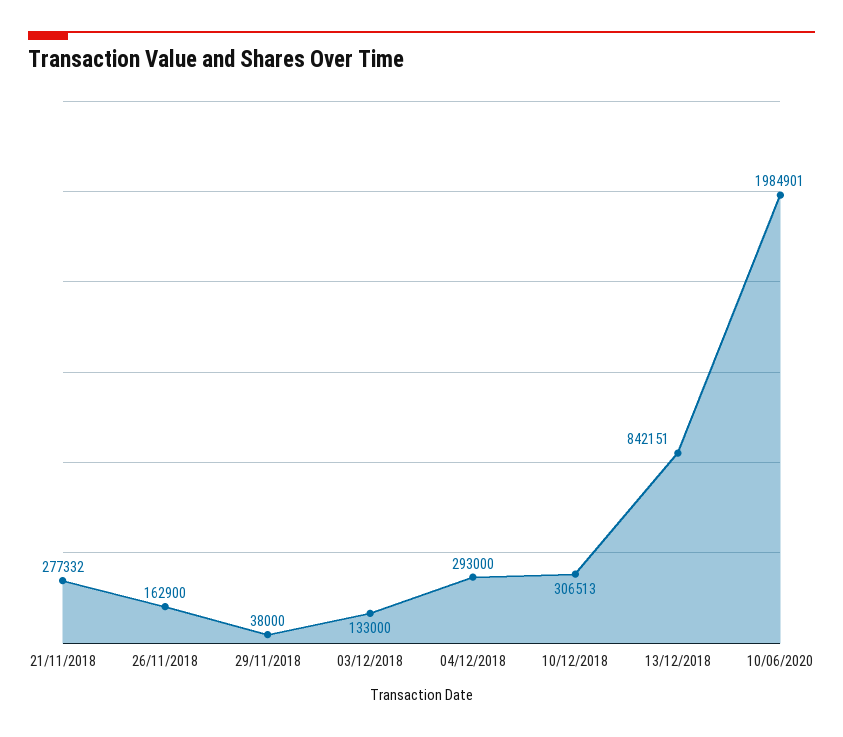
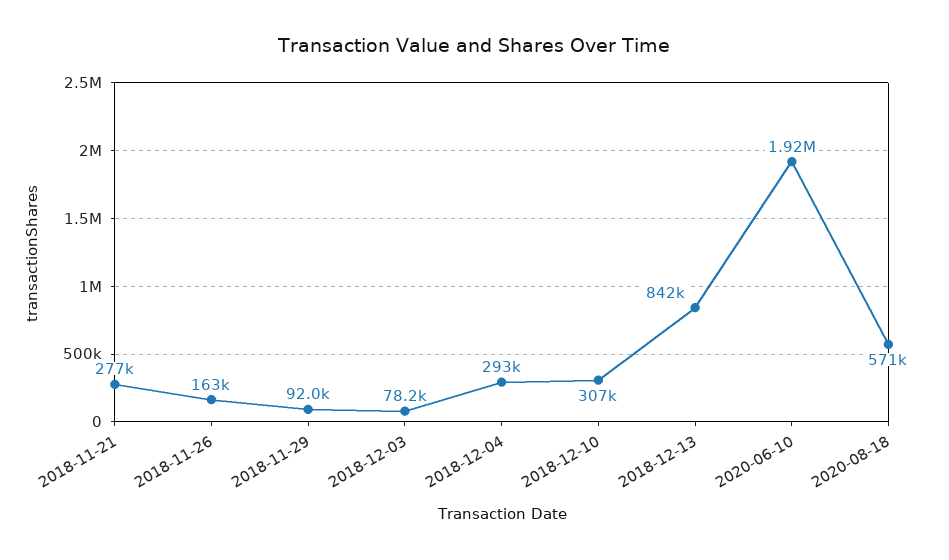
29/11/2018: 38000 -> 92000
03/12/2018: 133000 -> 78200
10/06/2020: 1984901 -> 1920000
2020-08-18: none -> 571000

